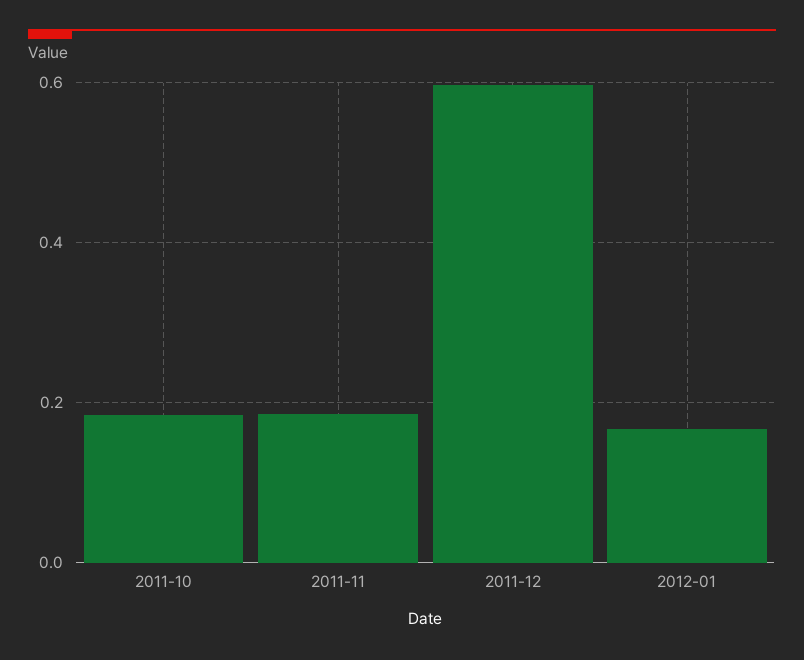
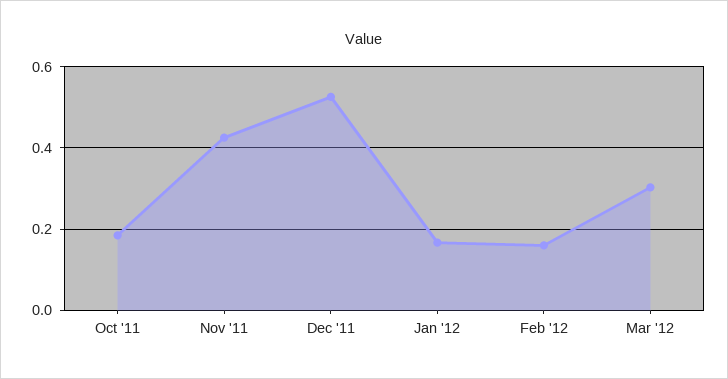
2011-11: 0.18 -> 0.42
2011-12: 0.6 -> 0.52
Feb '12: none -> 0.16
Mar '12: none -> 0.3

